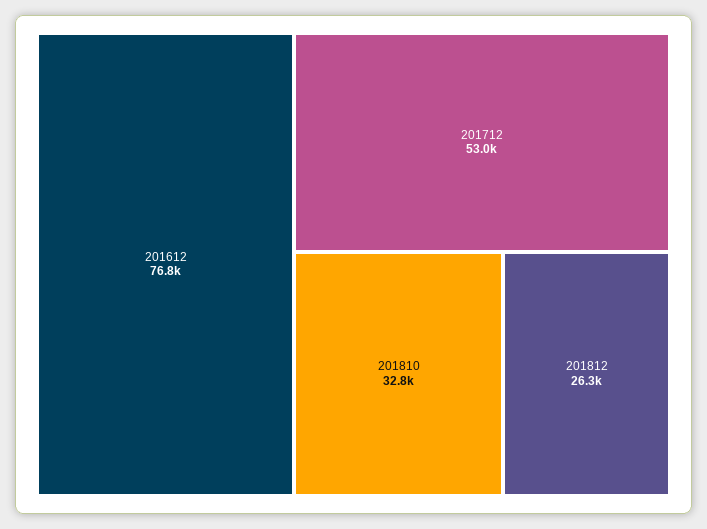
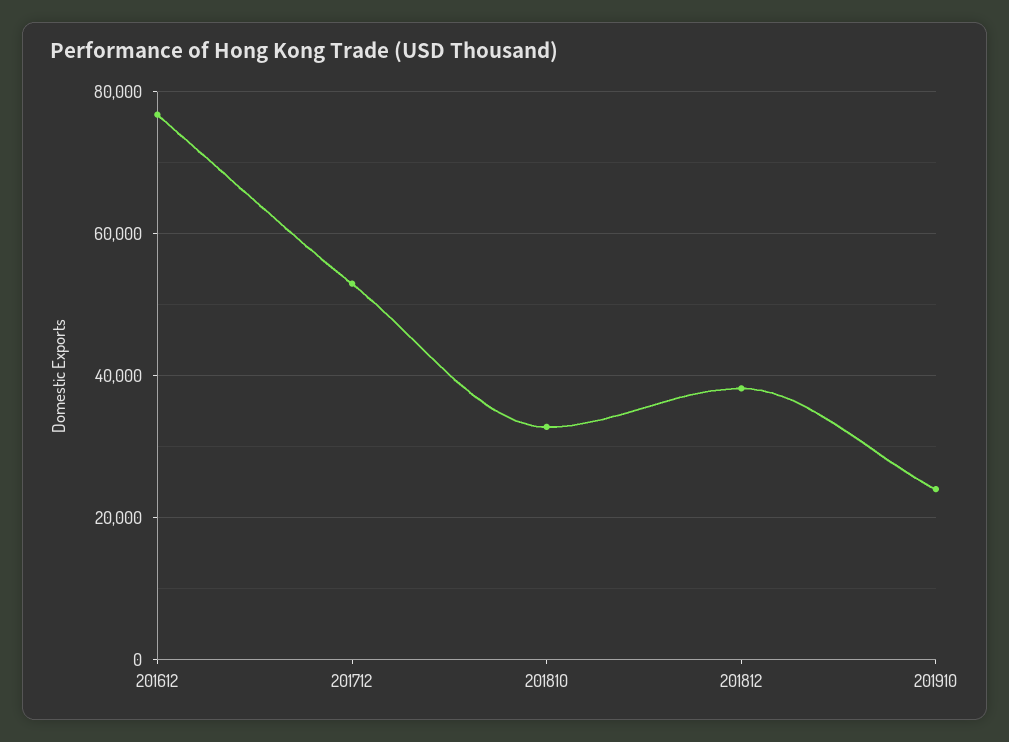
201812: 26300 -> 38000
201910: none -> 24000

